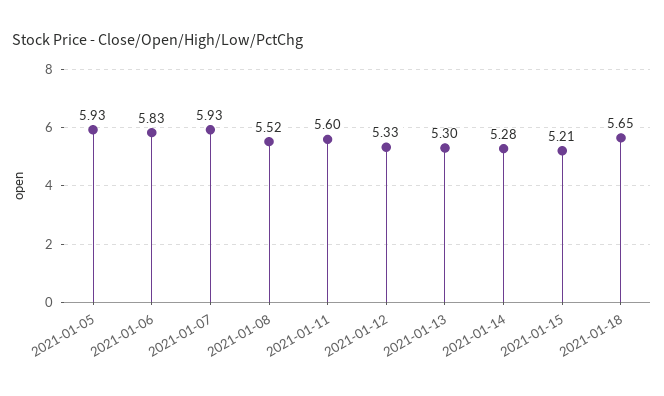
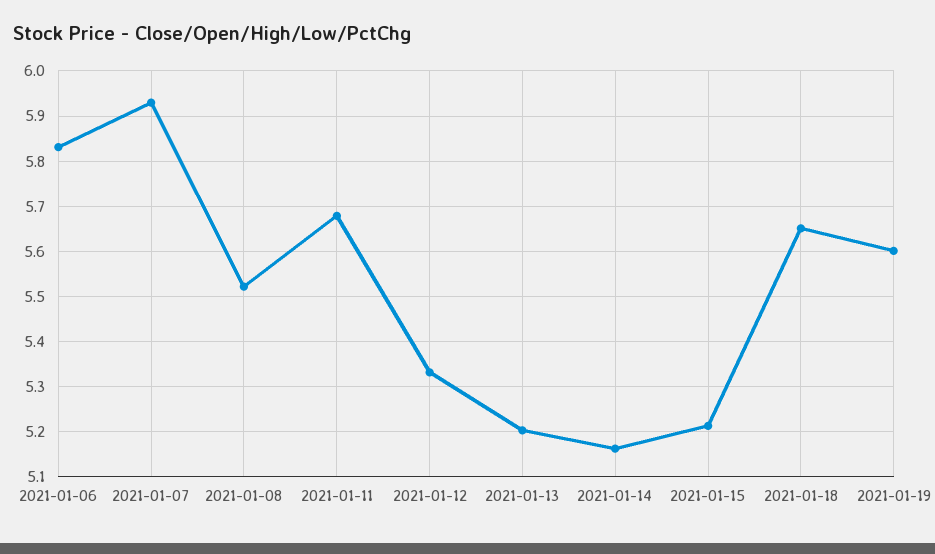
2021-01-05: 5.93 -> none
2021-01-11: 5.6 -> 5.68
2021-01-13: 5.3 -> 5.2
2021-01-14: 5.28 -> 5.16
2021-01-19: none -> 5.6

